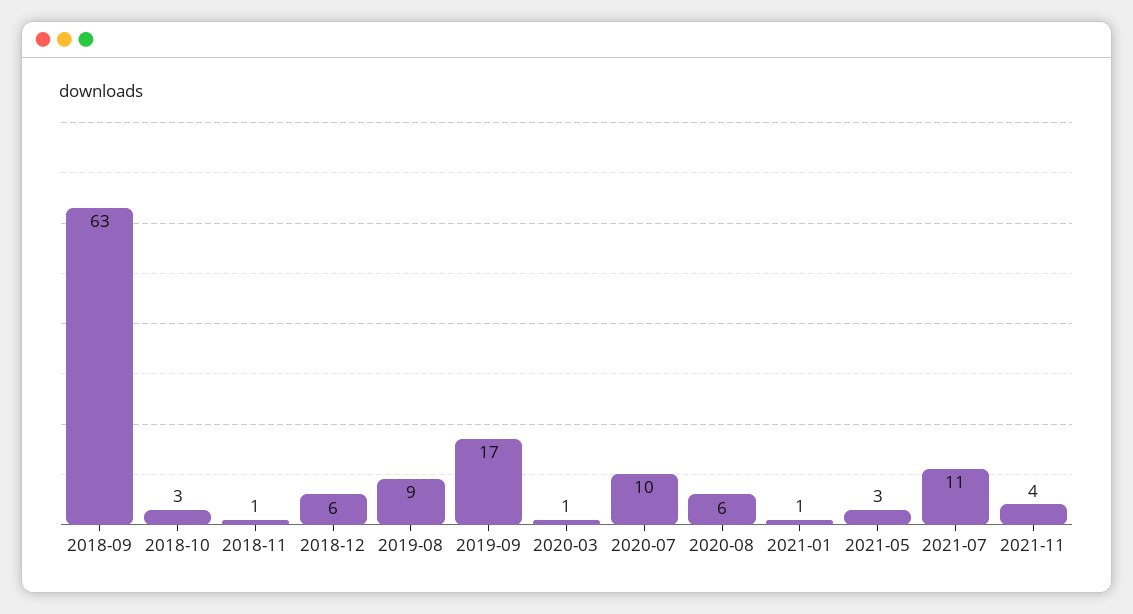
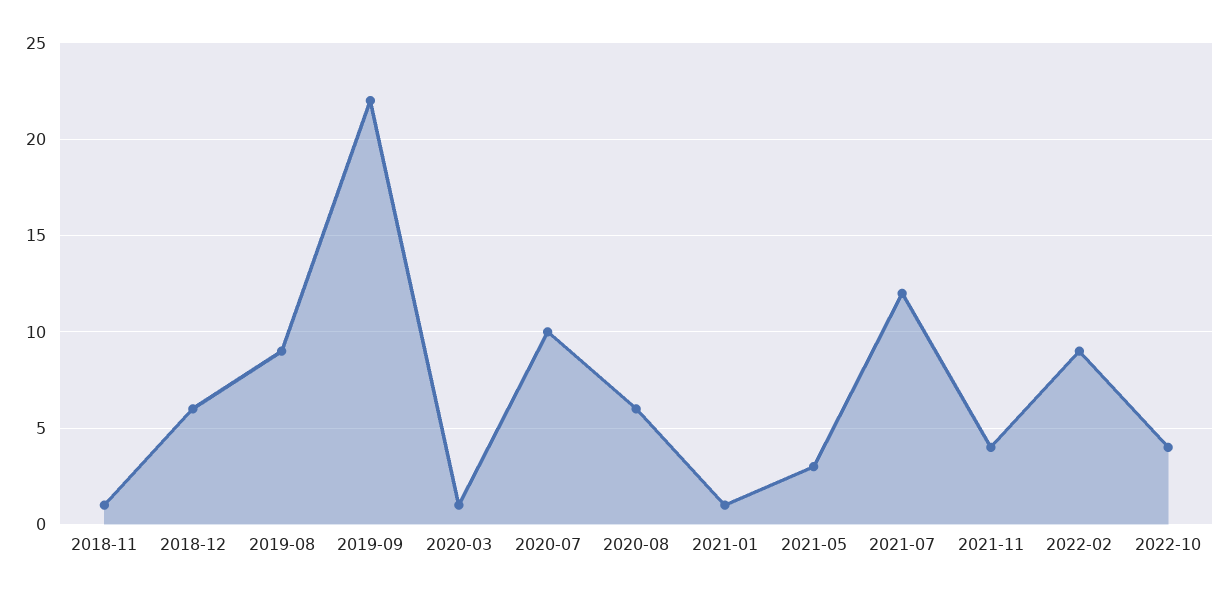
2018-09: 63 -> none
2018-10: 3 -> none
2019-09: 17 -> 22
2021-07: 11 -> 12
2022-02: none -> 9
2022-10: none -> 4

